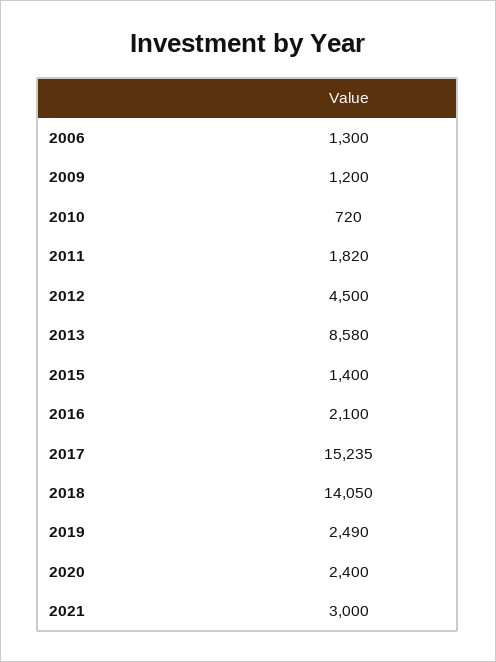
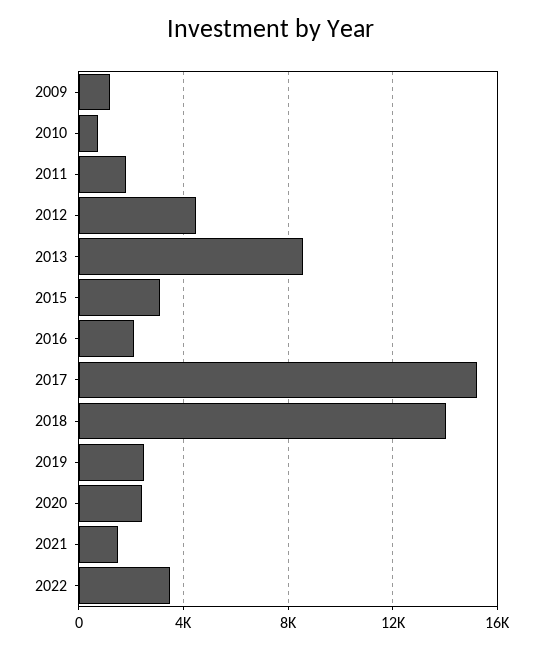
2006: 1300 -> none
2015: 1400 -> 3000
2021: 3000 -> 1500
2022: none -> 3500

